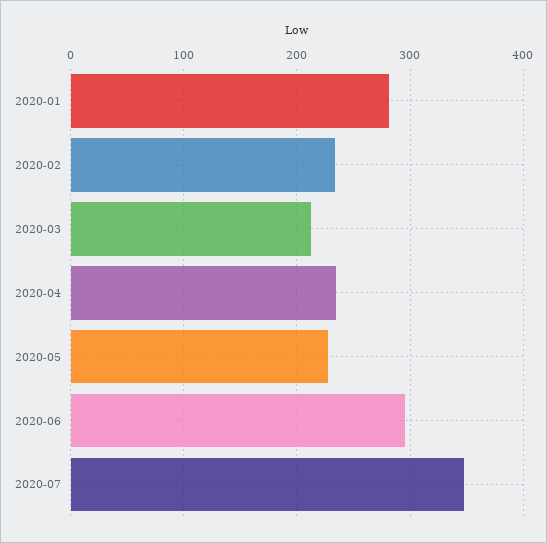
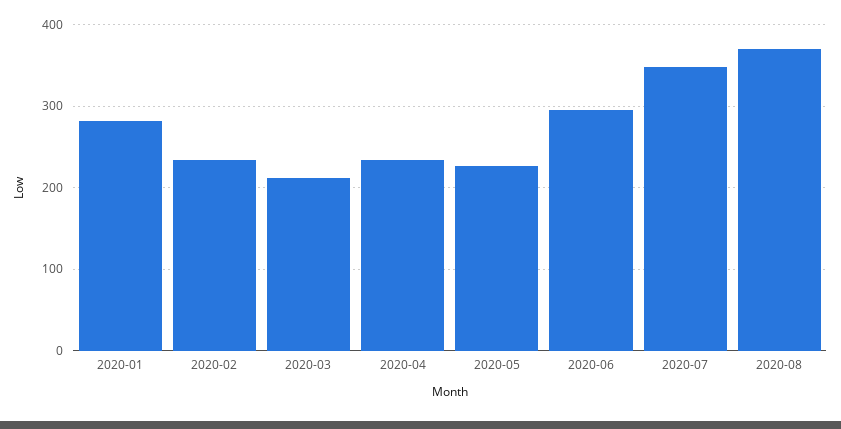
2020-08: none -> 370

